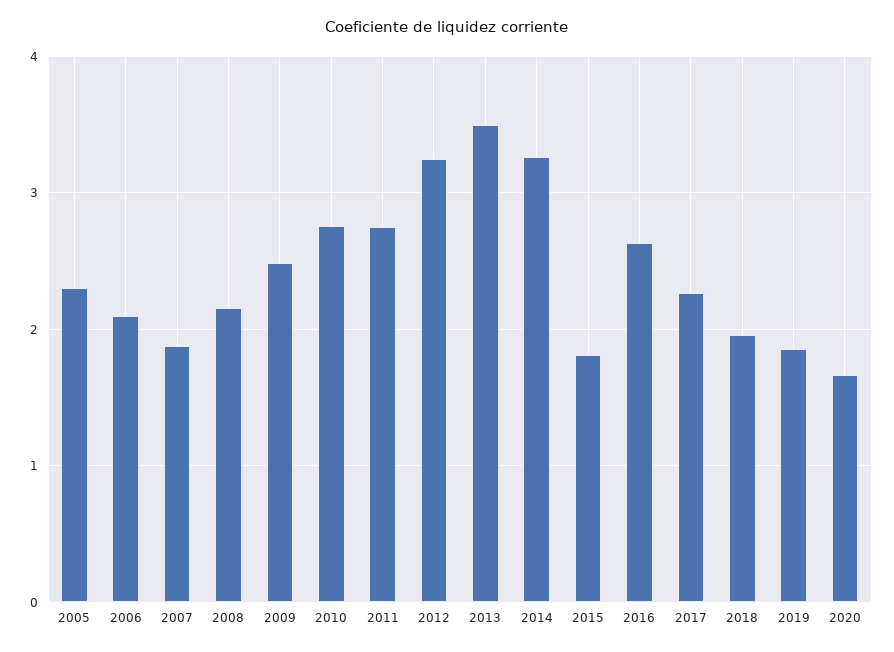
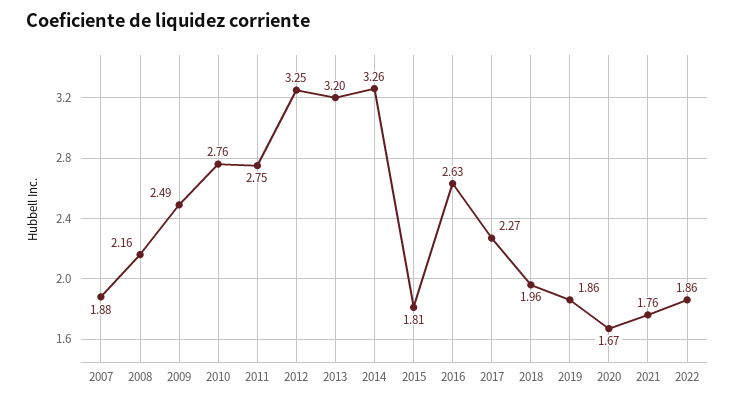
2005: 2.3 -> none
2006: 2.1 -> none
2013: 3.5 -> 3.2
2021: none -> 1.76
2022: none -> 1.86

